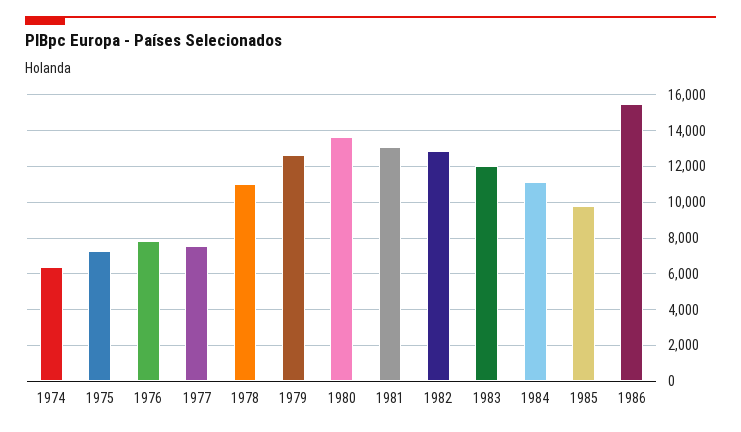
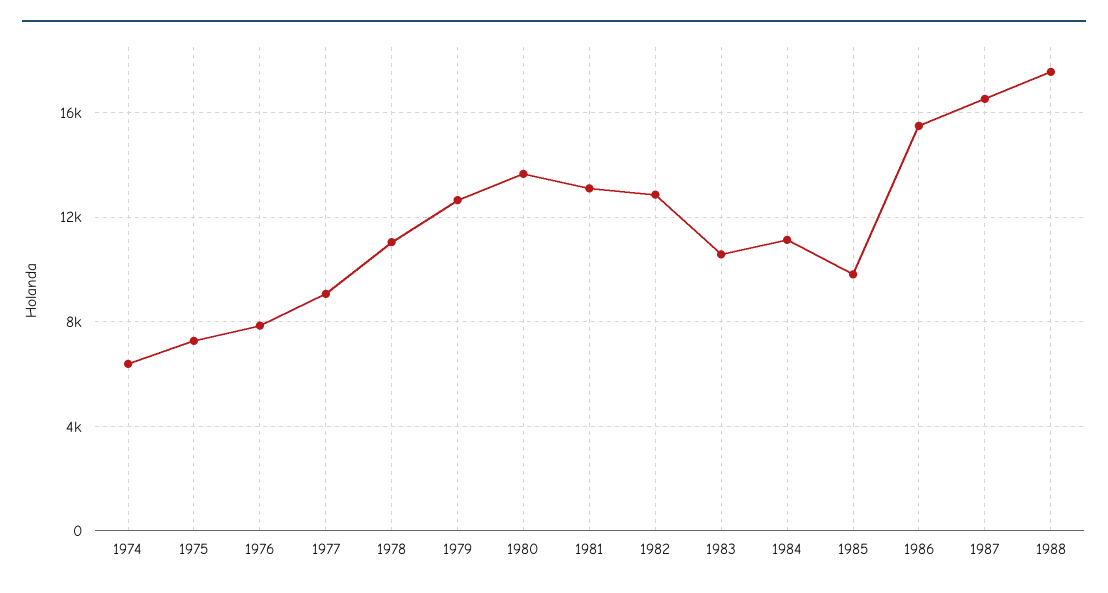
1977: 7500 -> 9000
1983: 12000 -> 10500
1987: none -> 16500
1988: none -> 17500

